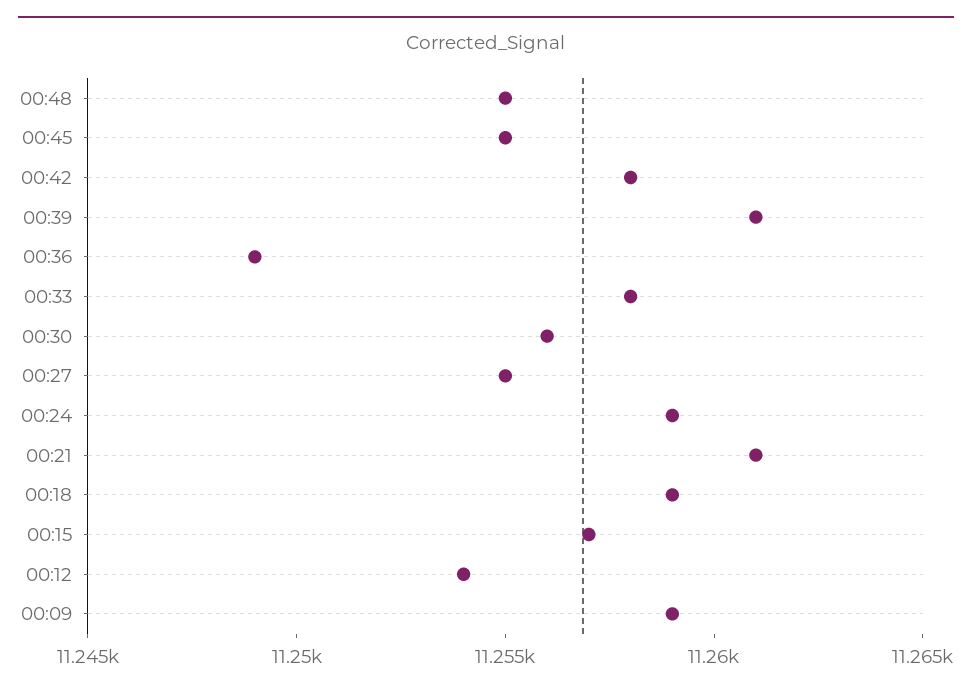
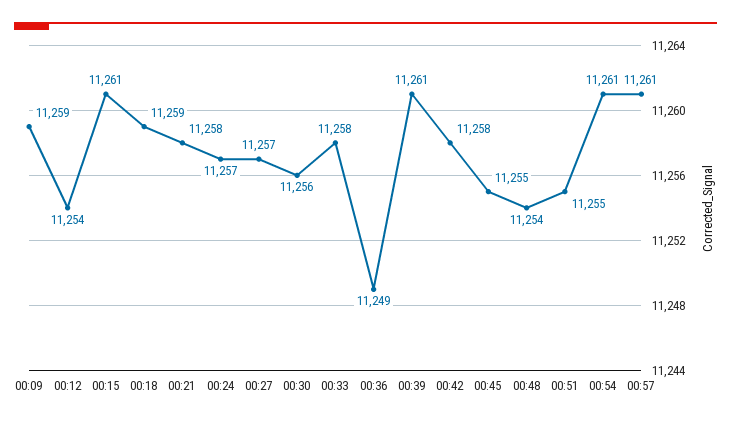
00:48: 11255 -> 11254
00:27: 11255 -> 11257
00:24: 11259 -> 11257
00:21: 11261 -> 11258
00:15: 11257 -> 11261
00:51: none -> 11255
00:54: none -> 11261
00:57: none -> 11261

